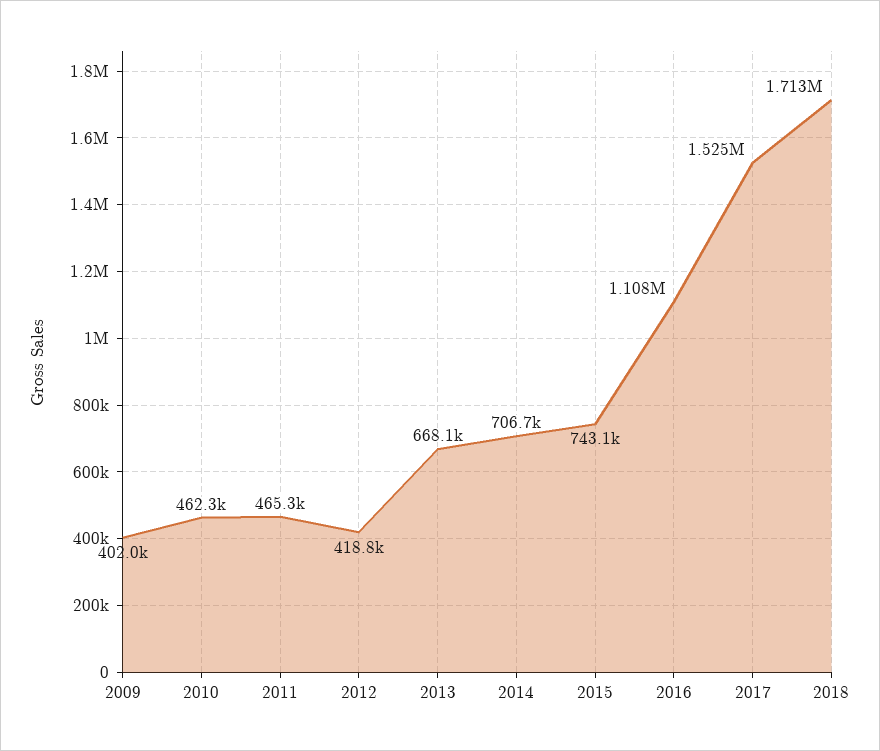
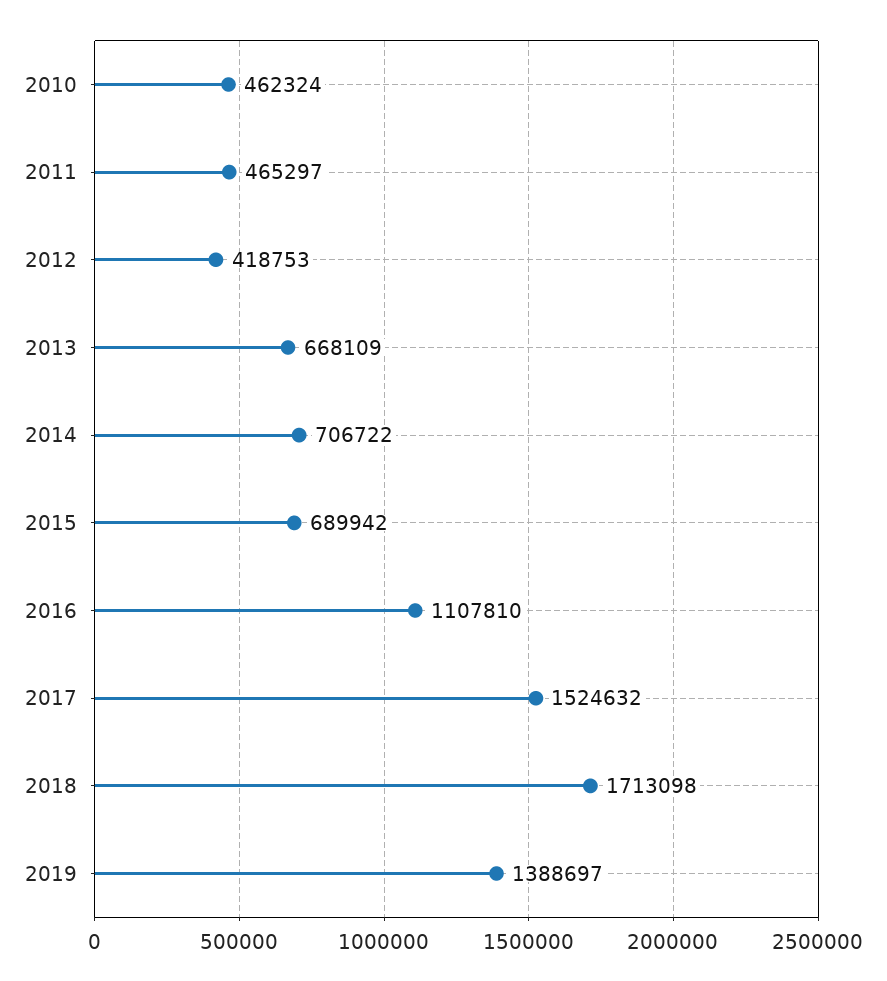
2009: 402000 -> none
2015: 743100 -> 689942
2019: none -> 1388697

